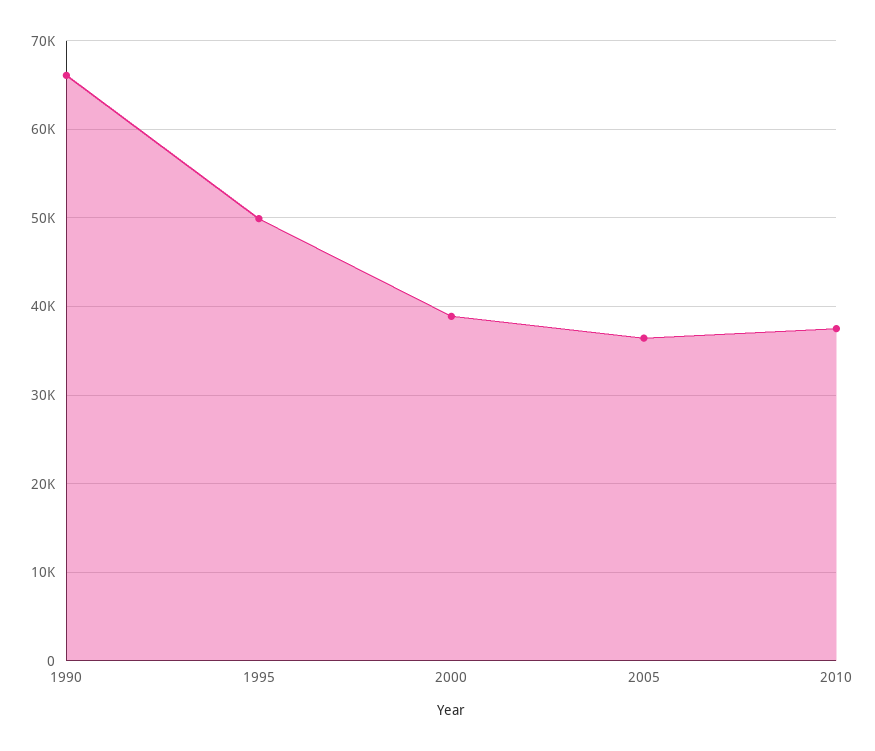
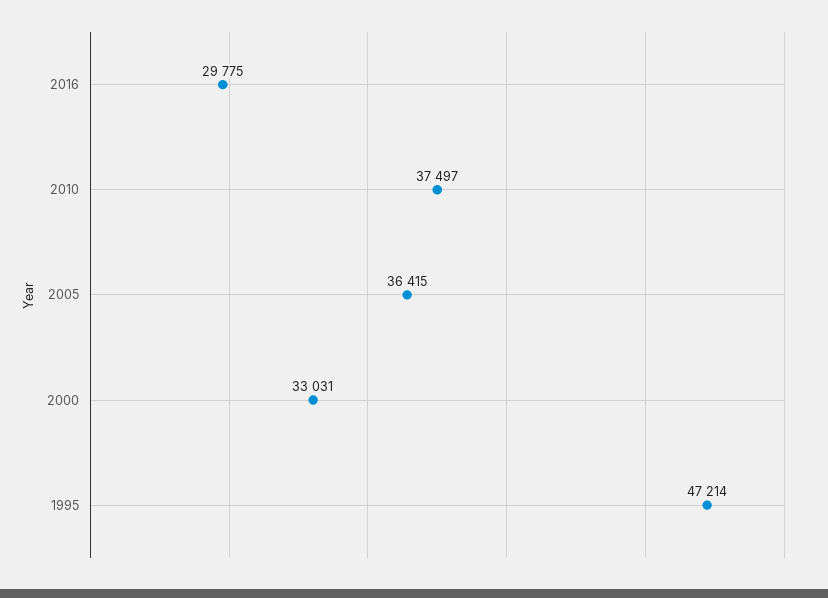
1990: 66000 -> none
1995: 50000 -> 47214
2000: 39000 -> 33031
2016: none -> 29775

